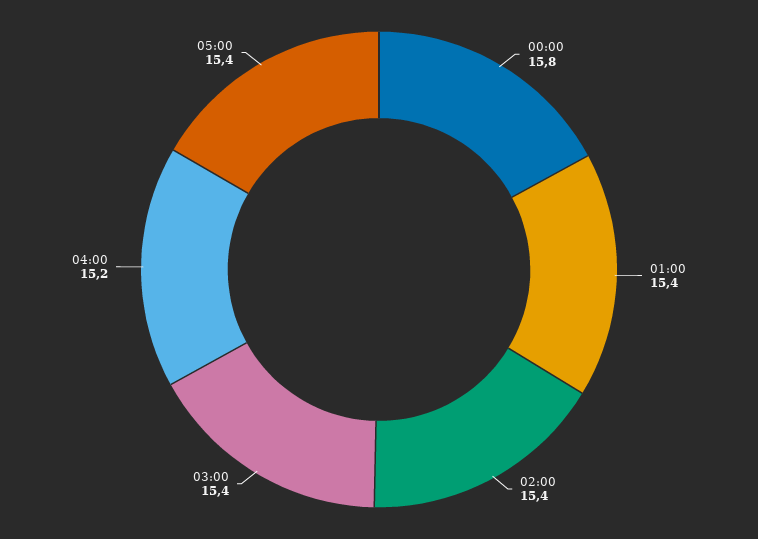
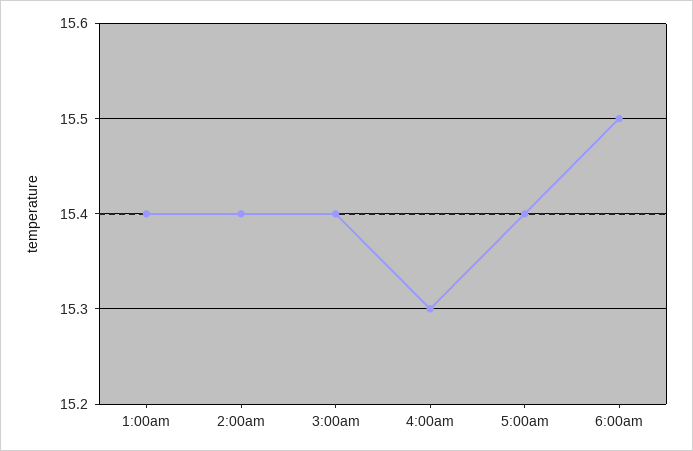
00:00: 15.8 -> none
04:00: 15.2 -> 15.3
6:00am: none -> 15.5

